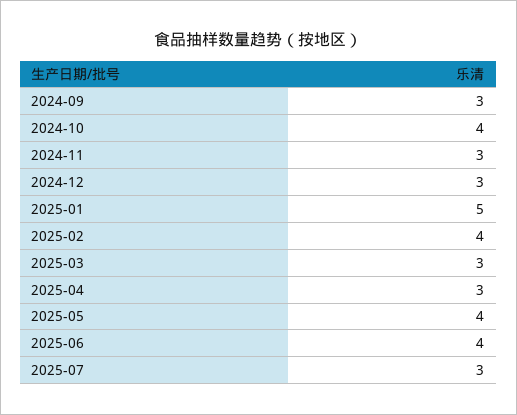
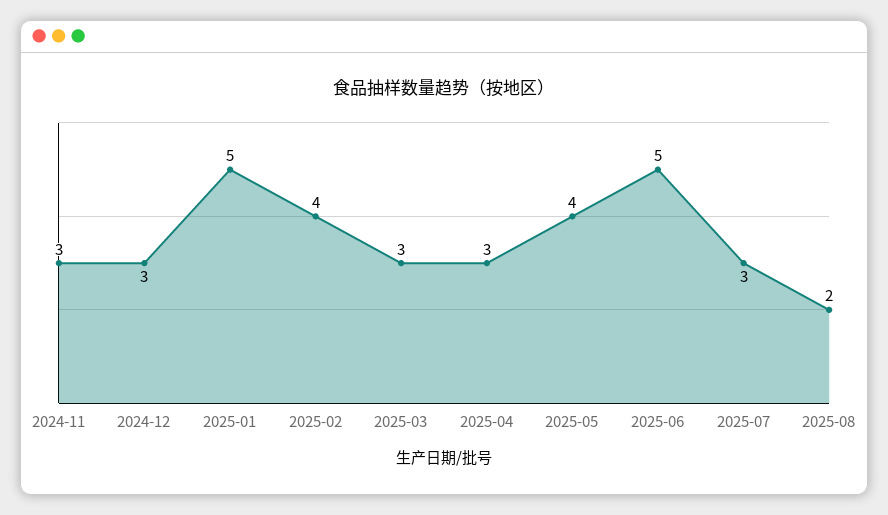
2024-09: 3 -> none
2024-10: 4 -> none
2025-06: 4 -> 5
2025-08: none -> 2

